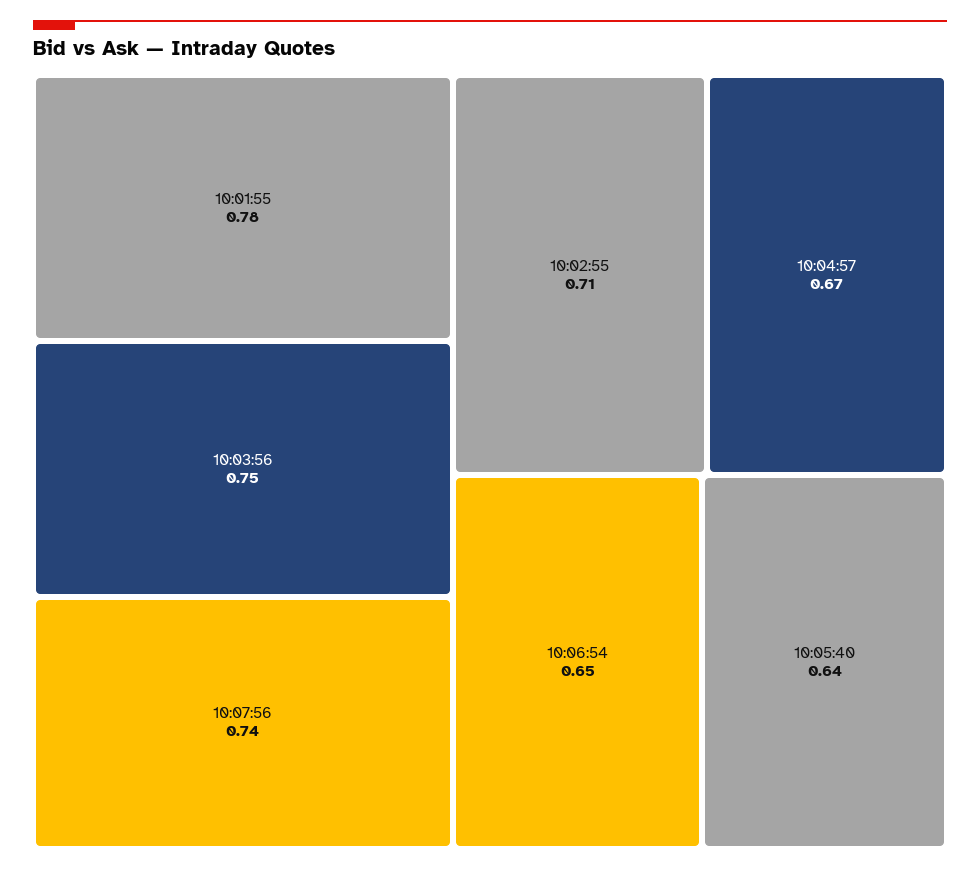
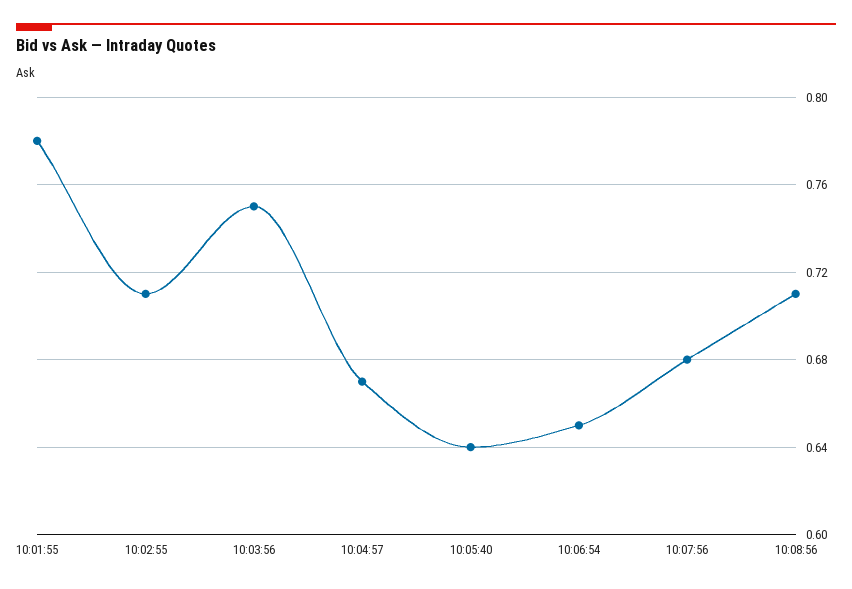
10:07:56: 0.74 -> 0.68
10:08:56: none -> 0.71

